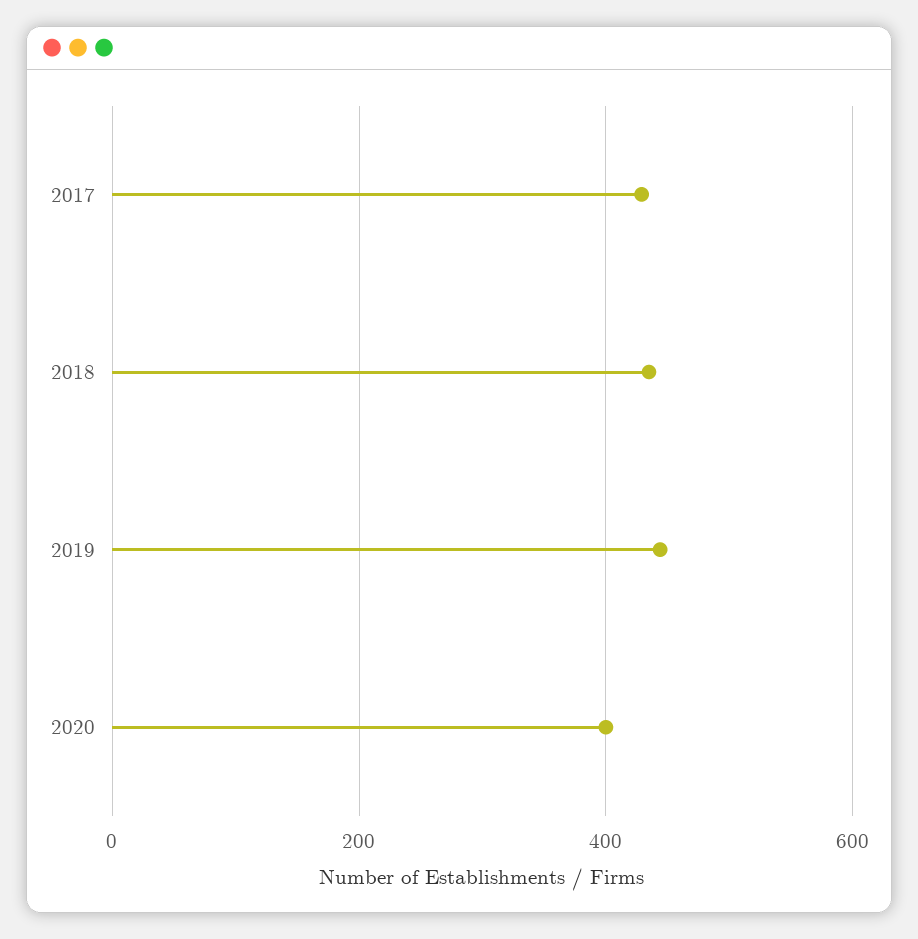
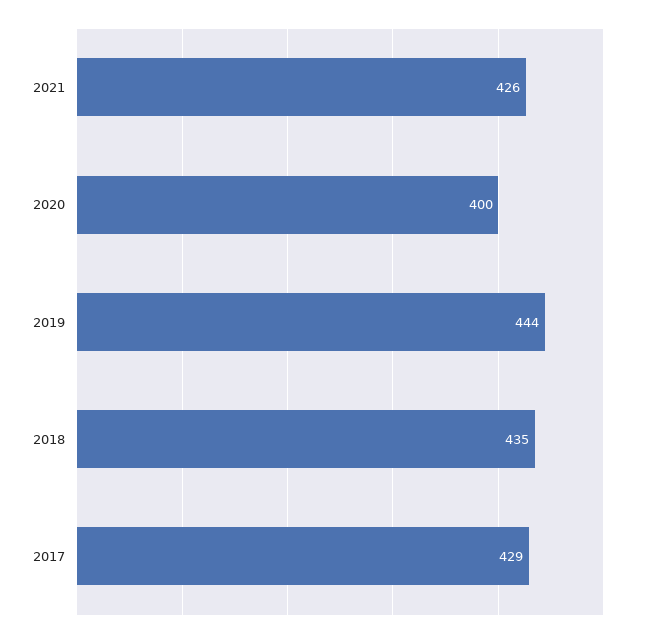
2021: none -> 426

